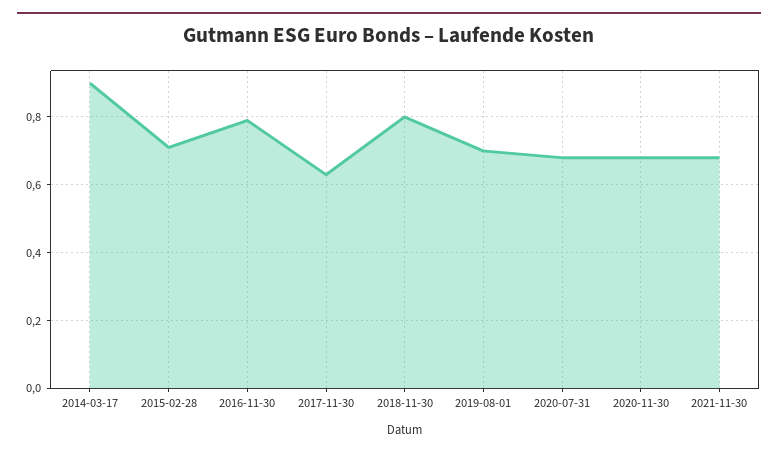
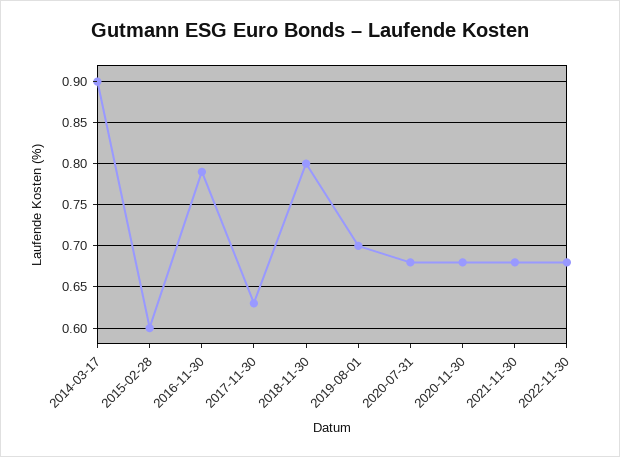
2015-02-28: 0.7 -> 0.6
2022-11-30: none -> 0.68

